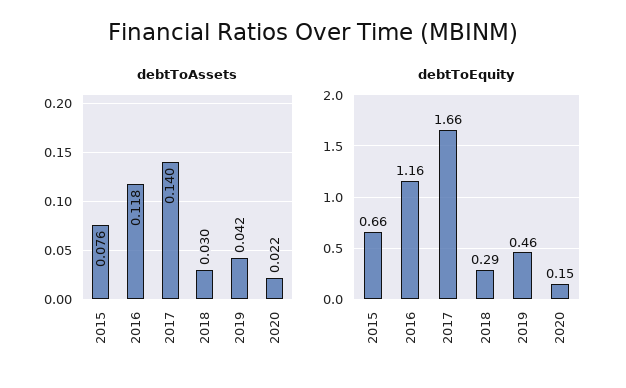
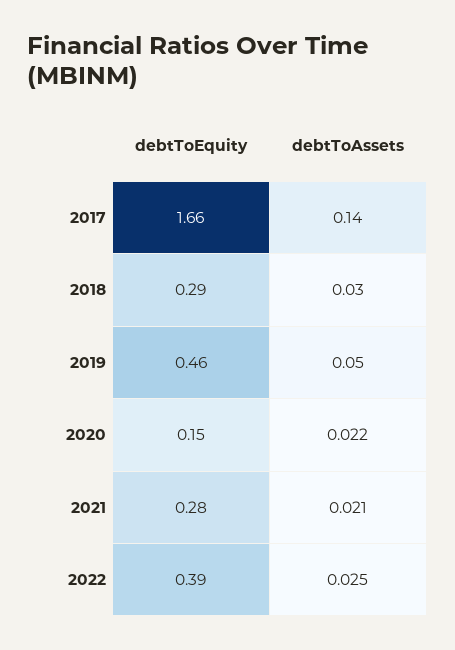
debtToAssets, 2015: 0.076 -> none
debtToAssets, 2016: 0.118 -> none
debtToAssets, 2019: 0.042 -> 0.05
debtToEquity, 2015: 0.66 -> none
debtToEquity, 2016: 1.16 -> none
debtToEquity, 2021: none -> 0.28
debtToAssets, 2021: none -> 0.021
debtToEquity, 2022: none -> 0.39
debtToAssets, 2022: none -> 0.025

